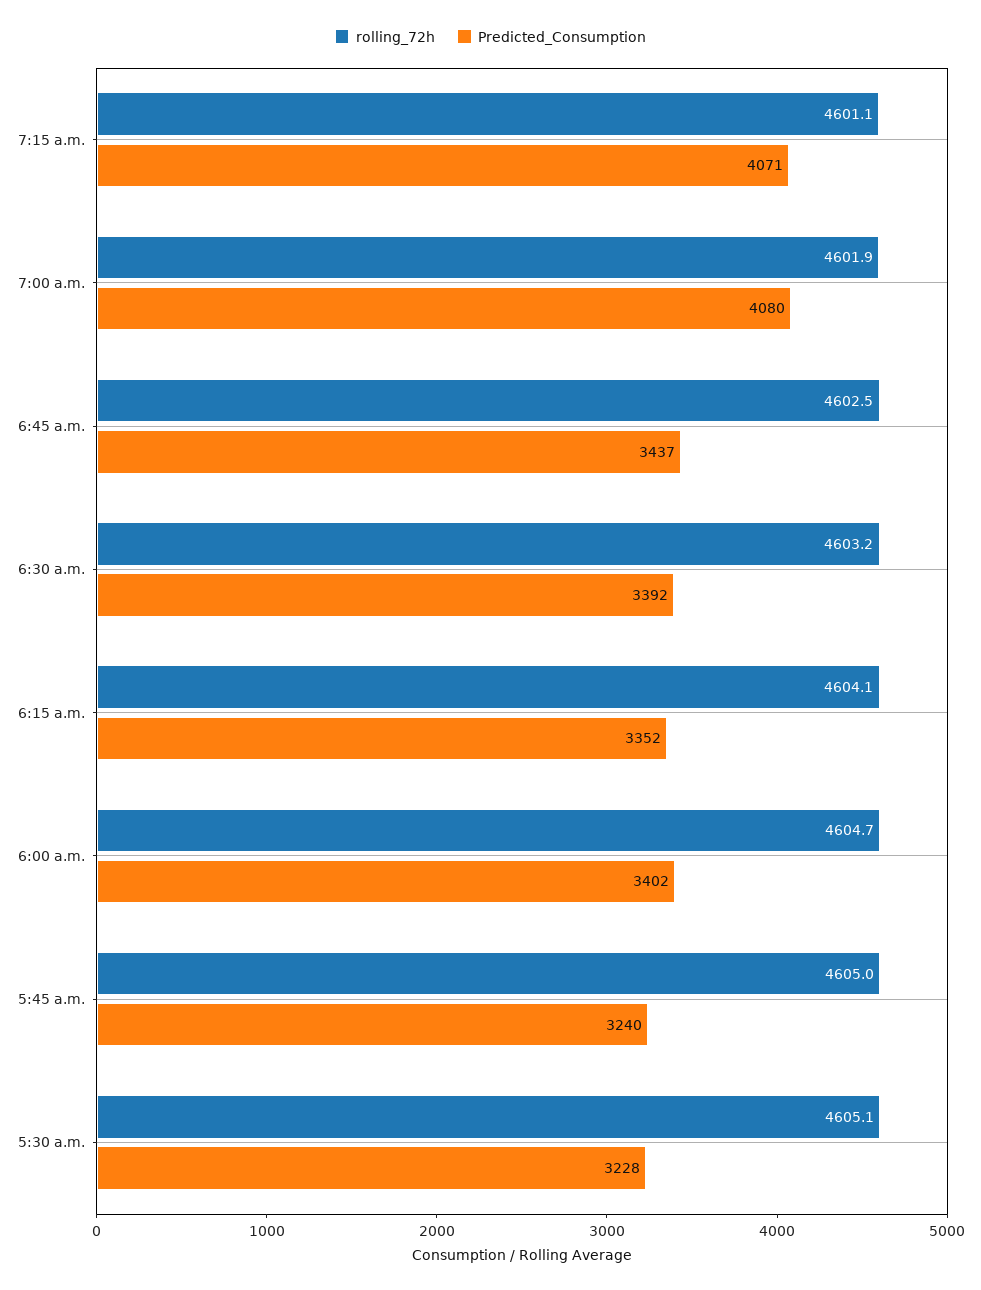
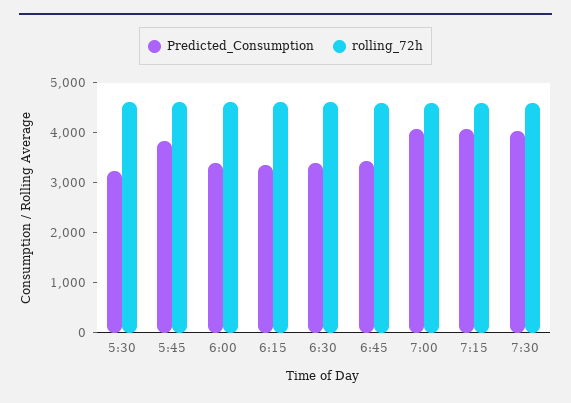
Predicted_Consumption, 5:45 a.m.: 3240 -> 3800
Predicted_Consumption, 7:30: none -> 4000
rolling_72h, 7:30: none -> 4600

